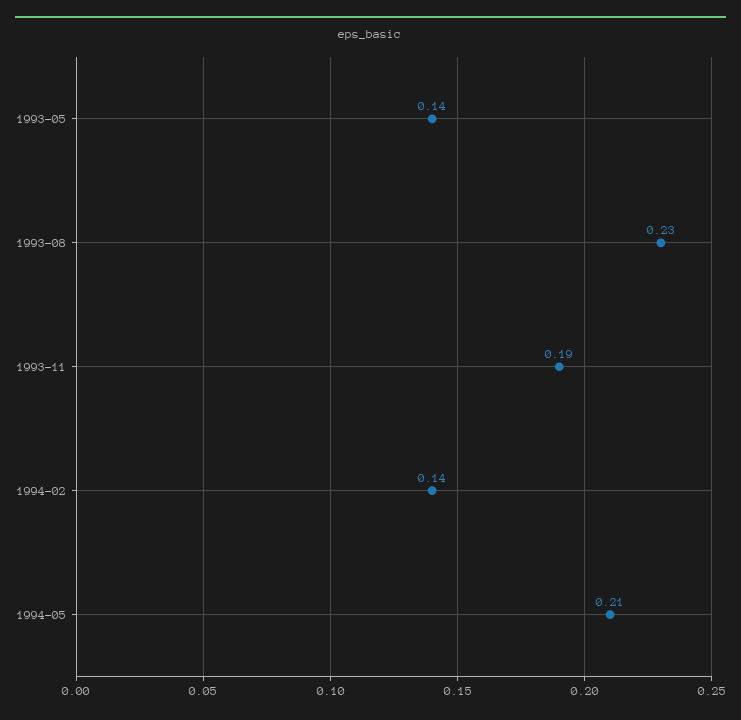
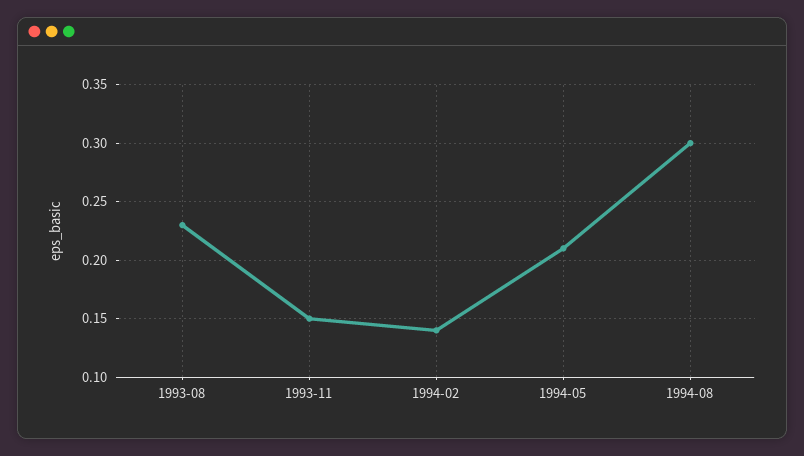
1993-05: 0.14 -> none
1993-11: 0.19 -> 0.15
1994-08: none -> 0.3

